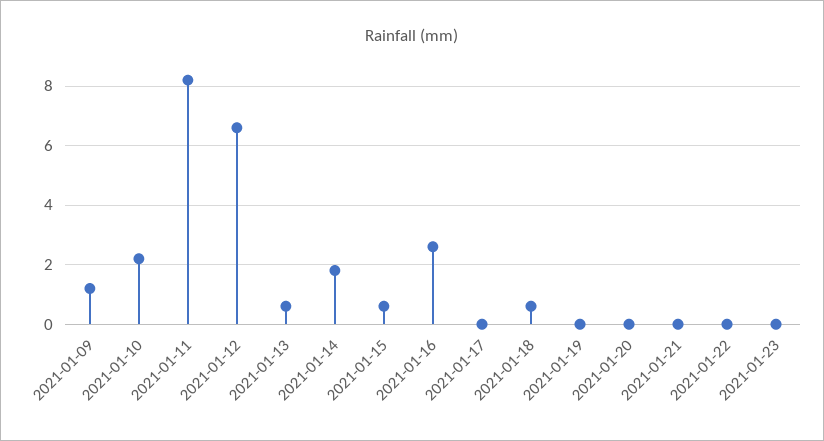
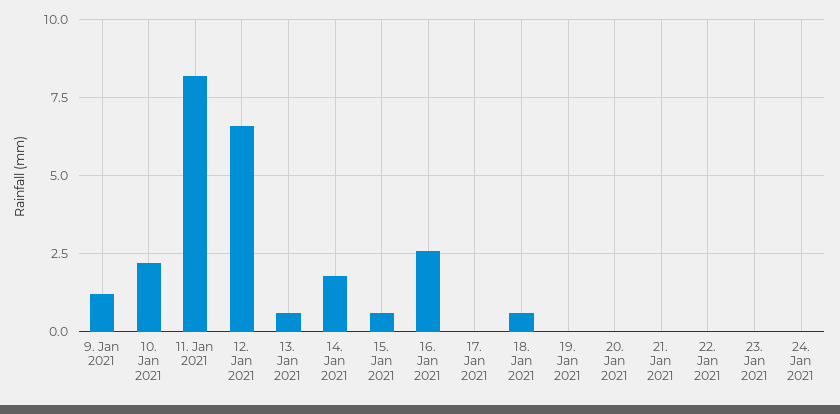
24. Jan 2021: none -> 0

